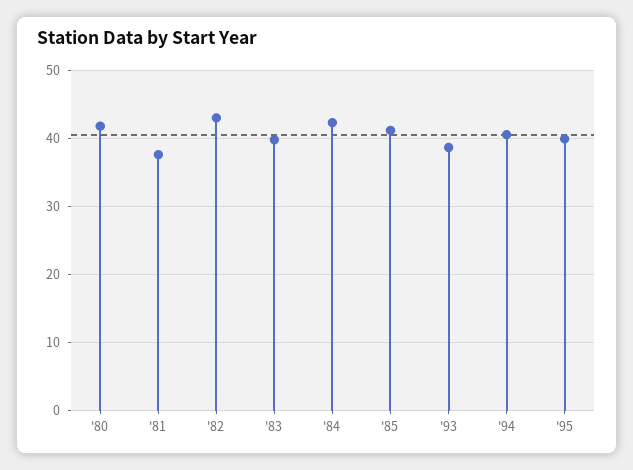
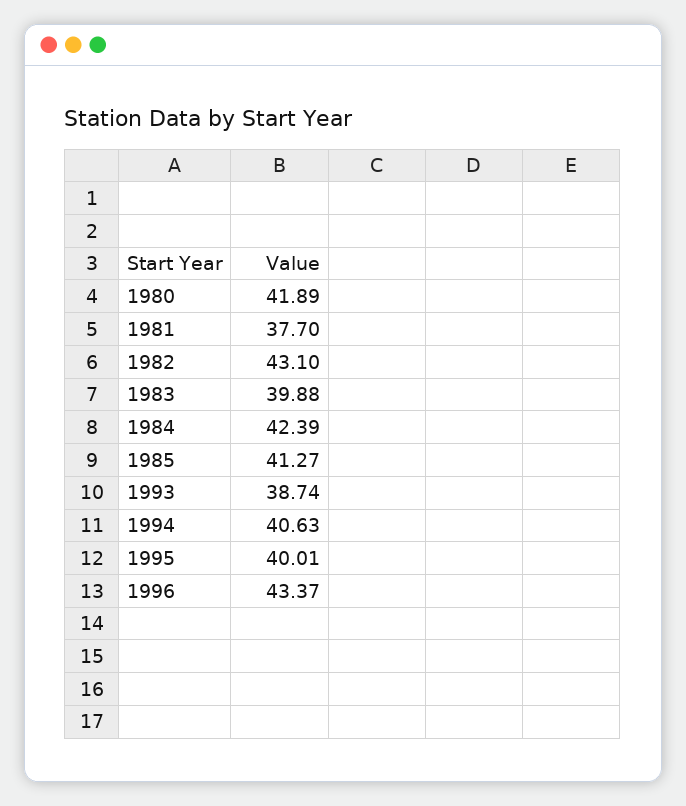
1996: none -> 43.37

